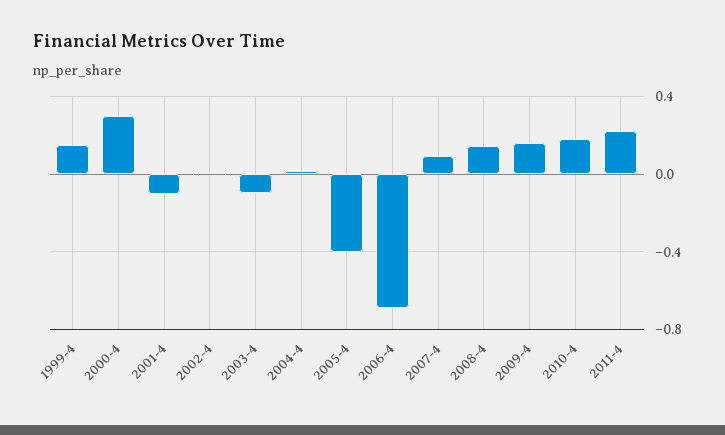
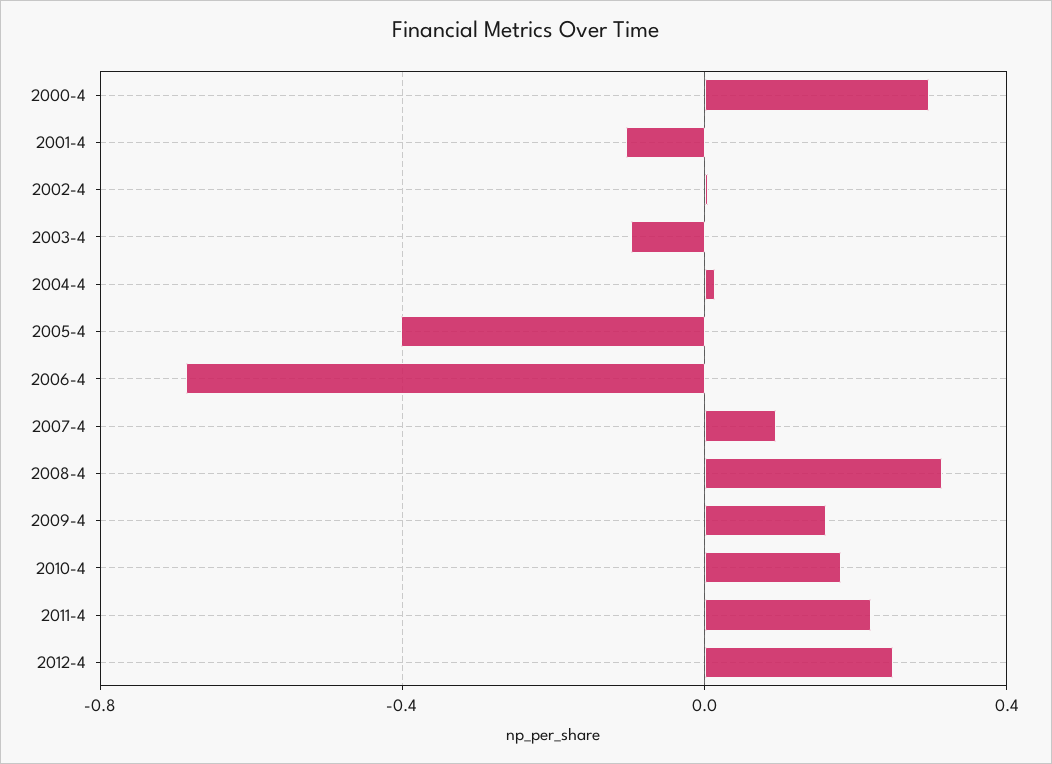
1999-4: 0.15 -> none
2008-4: 0.15 -> 0.3
2012-4: none -> 0.25

